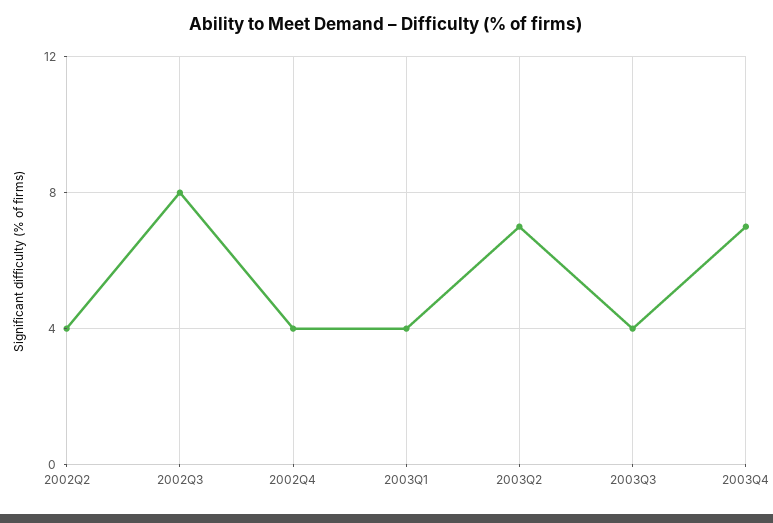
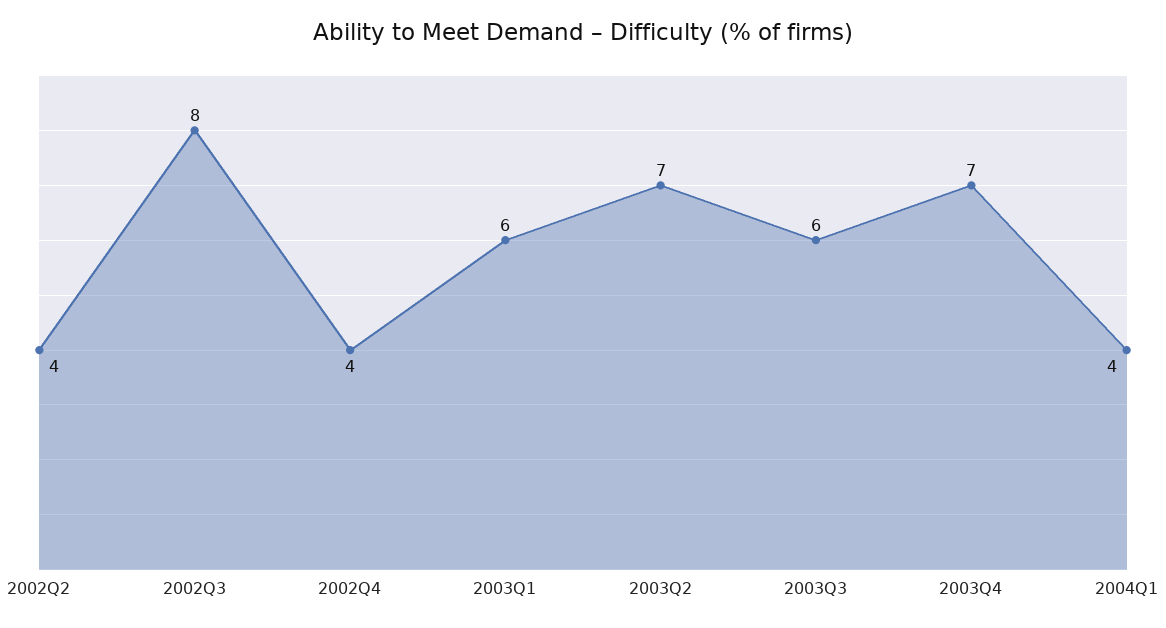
2003Q1: 4 -> 6
2003Q3: 4 -> 6
2004Q1: none -> 4

